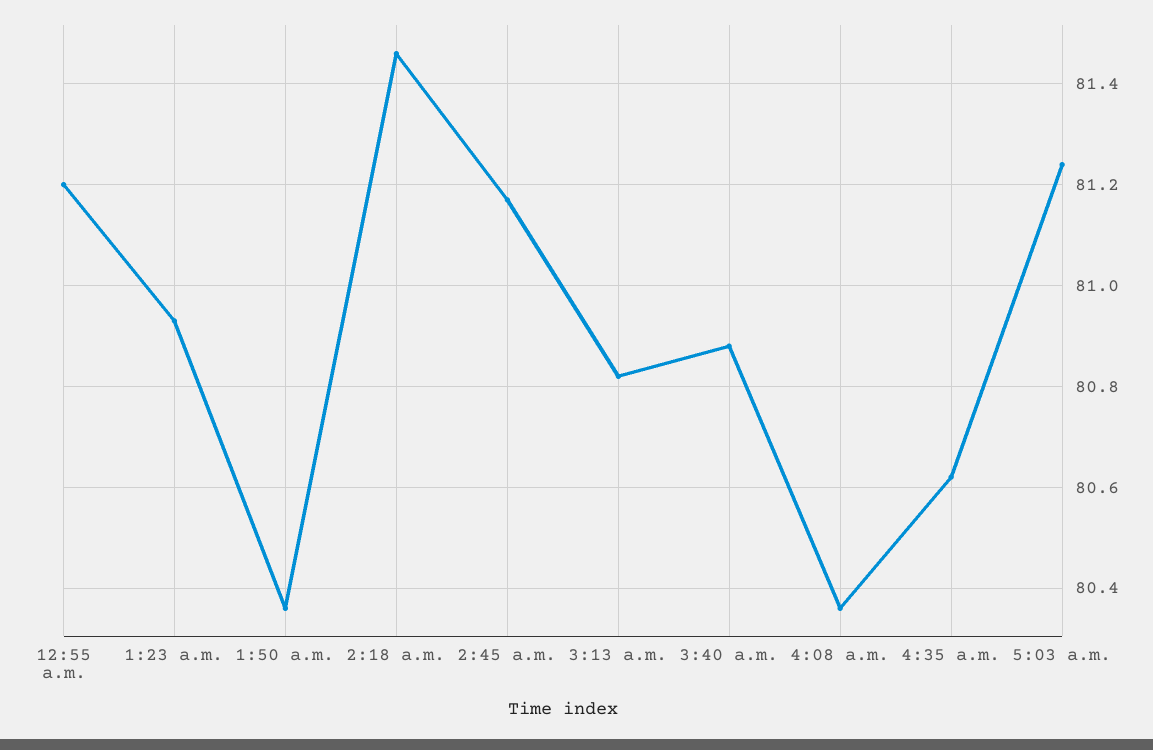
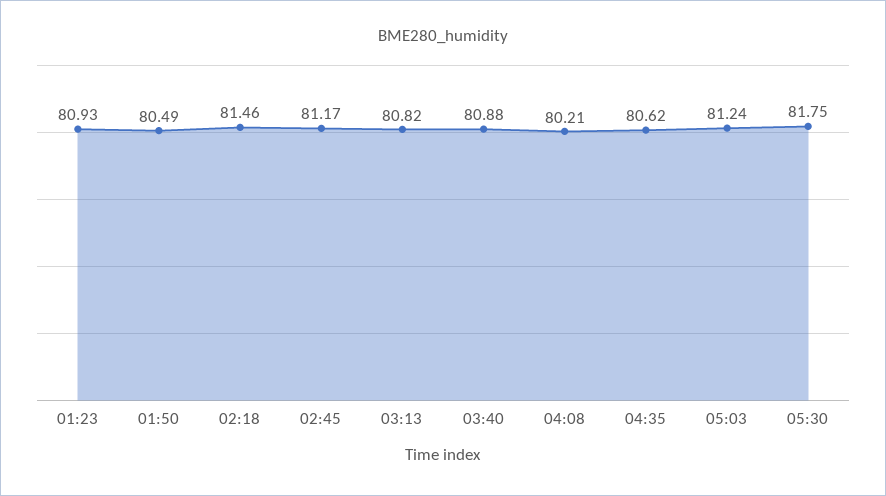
12:55 a.m.: 81.2 -> none
1:50 a.m.: 80.35 -> 80.49
4:08 a.m.: 80.35 -> 80.21
05:30: none -> 81.75

